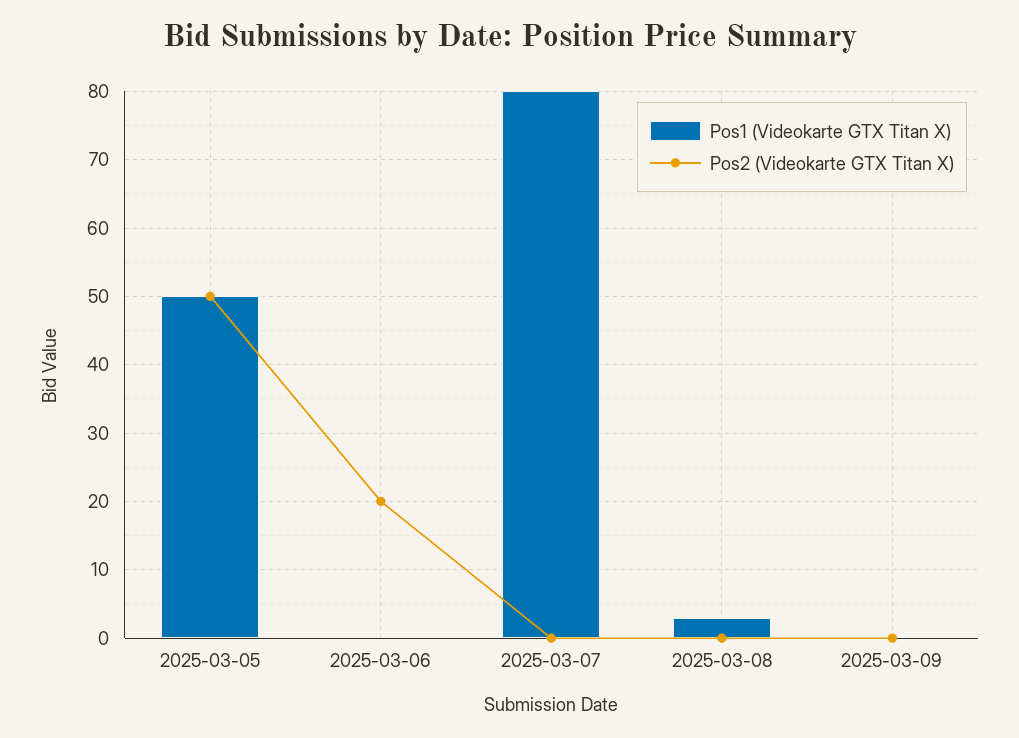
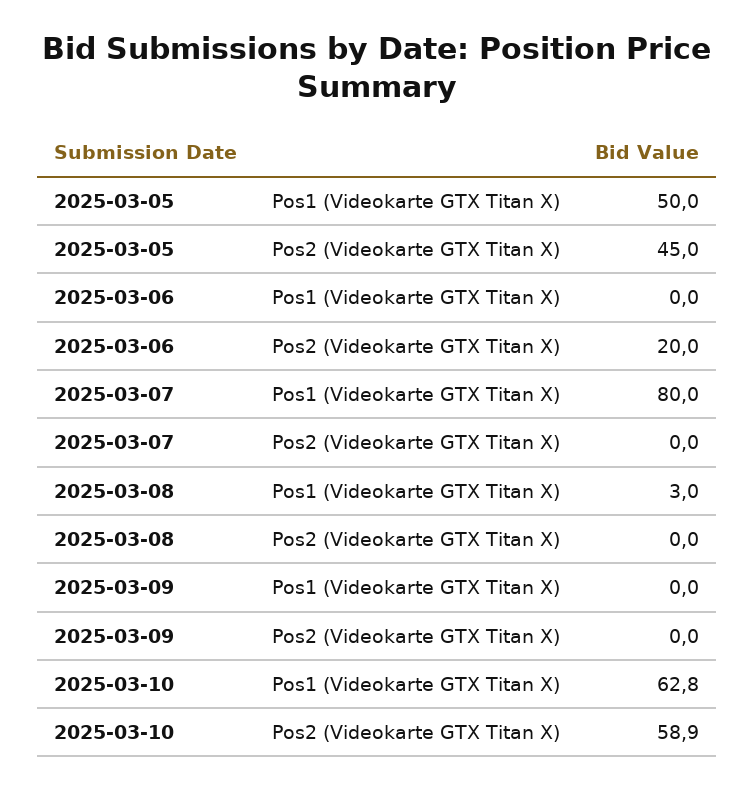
Pos2 (Videokarte GTX Titan X), 2025-03-05: 50 -> 45
Pos1 (Videokarte GTX Titan X), 2025-03-10: none -> 62.8
Pos2 (Videokarte GTX Titan X), 2025-03-10: none -> 58.9

